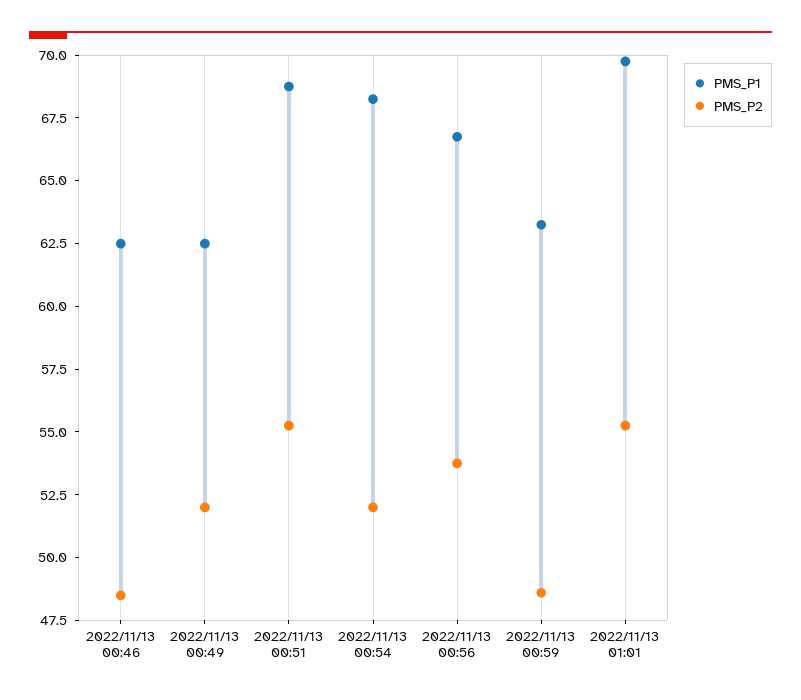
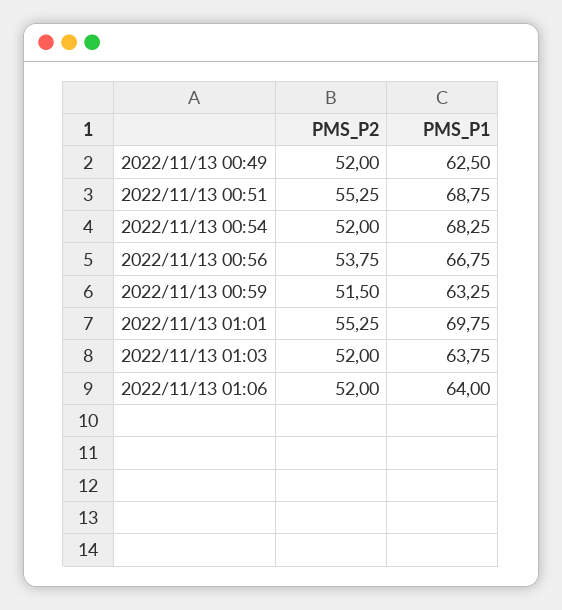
PMS_P1, 2022/11/13 00:46: 62.5 -> none
PMS_P2, 2022/11/13 00:46: 48.5 -> none
PMS_P2, 2022/11/13 00:59: 48.5 -> 51.5
PMS_P2, 2022/11/13 01:03: none -> 52
PMS_P1, 2022/11/13 01:03: none -> 63.75
PMS_P2, 2022/11/13 01:06: none -> 52
PMS_P1, 2022/11/13 01:06: none -> 64

